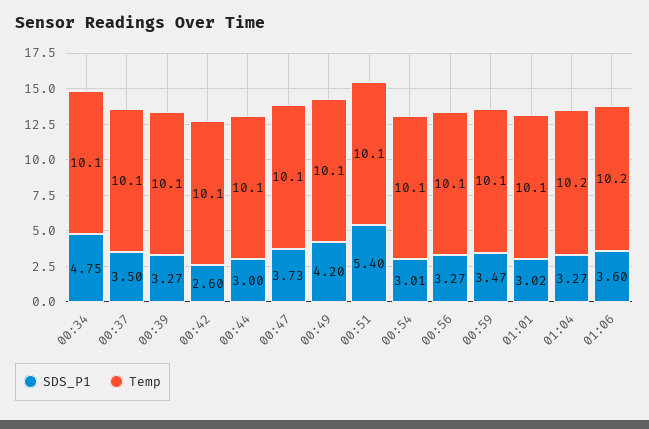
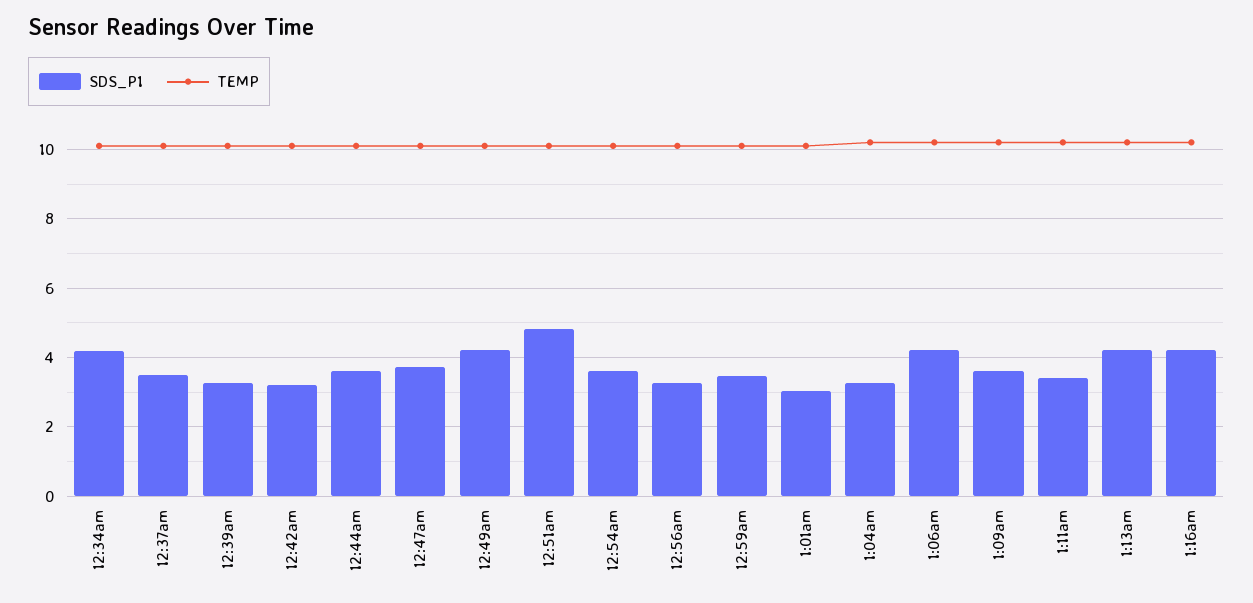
SDS_P1, 00:34: 4.75 -> 4.2
SDS_P1, 00:42: 2.6 -> 3.2
SDS_P1, 00:44: 3 -> 3.6
SDS_P1, 00:51: 5.4 -> 4.8
SDS_P1, 00:54: 3.01 -> 3.6
SDS_P1, 01:06: 3.6 -> 4.2
SDS_P1, 1:09am: none -> 3.6
Temp, 1:09am: none -> 10.2
SDS_P1, 1:11am: none -> 3.4
Temp, 1:11am: none -> 10.2
SDS_P1, 1:13am: none -> 4.2
Temp, 1:13am: none -> 10.2
SDS_P1, 1:16am: none -> 4.2
Temp, 1:16am: none -> 10.2

